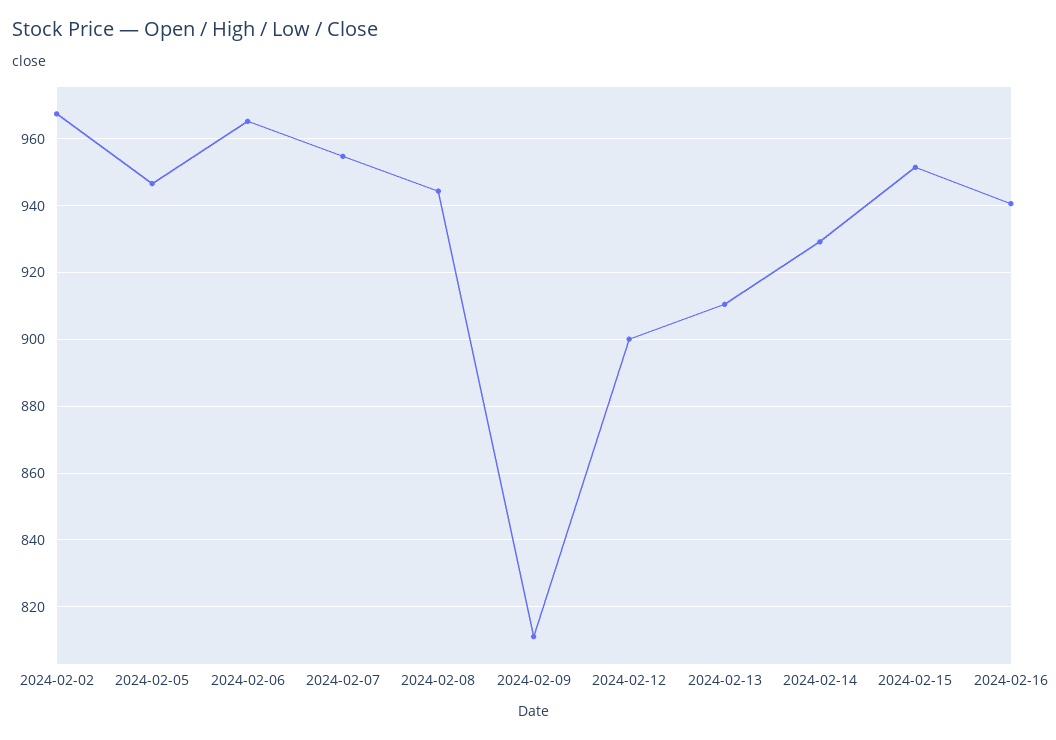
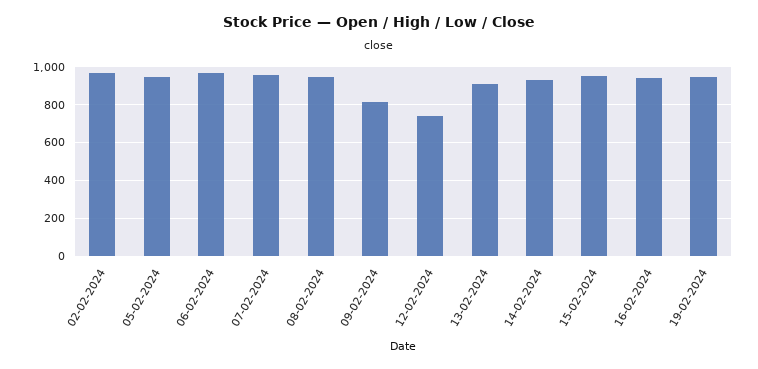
2024-02-12: 900 -> 750
19-02-2024: none -> 950

